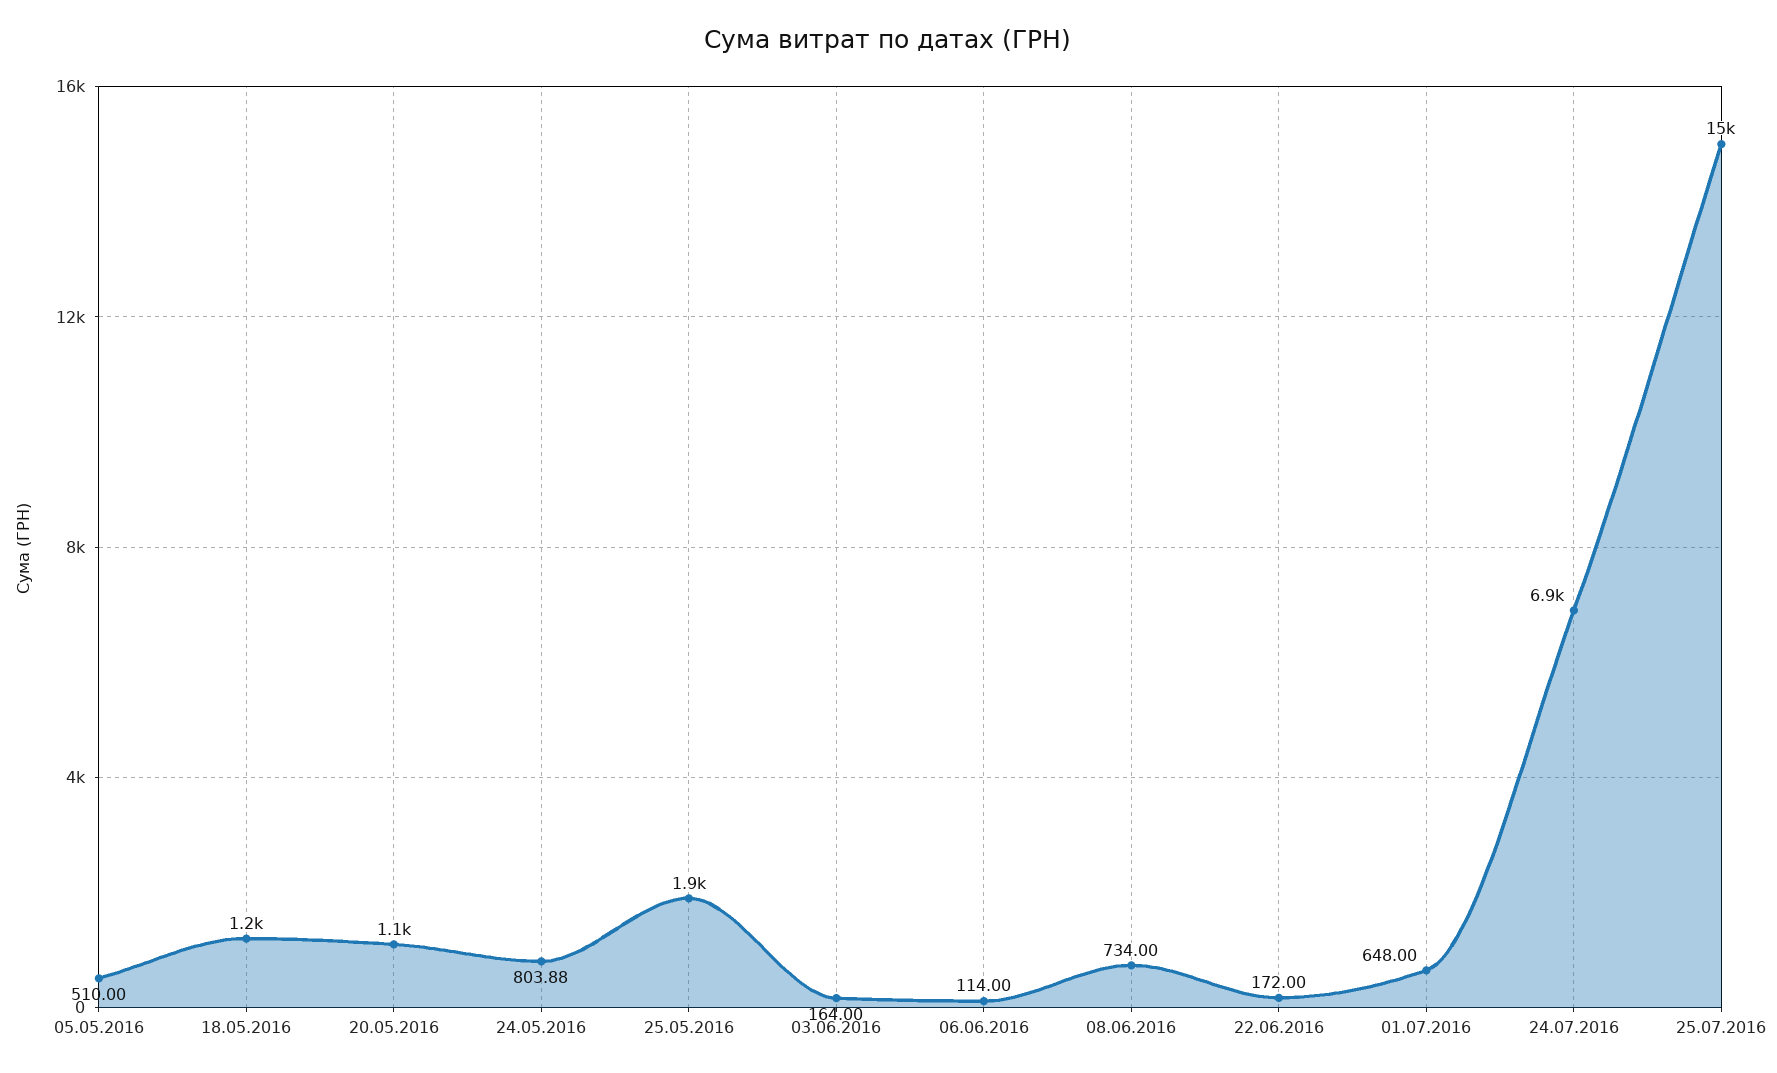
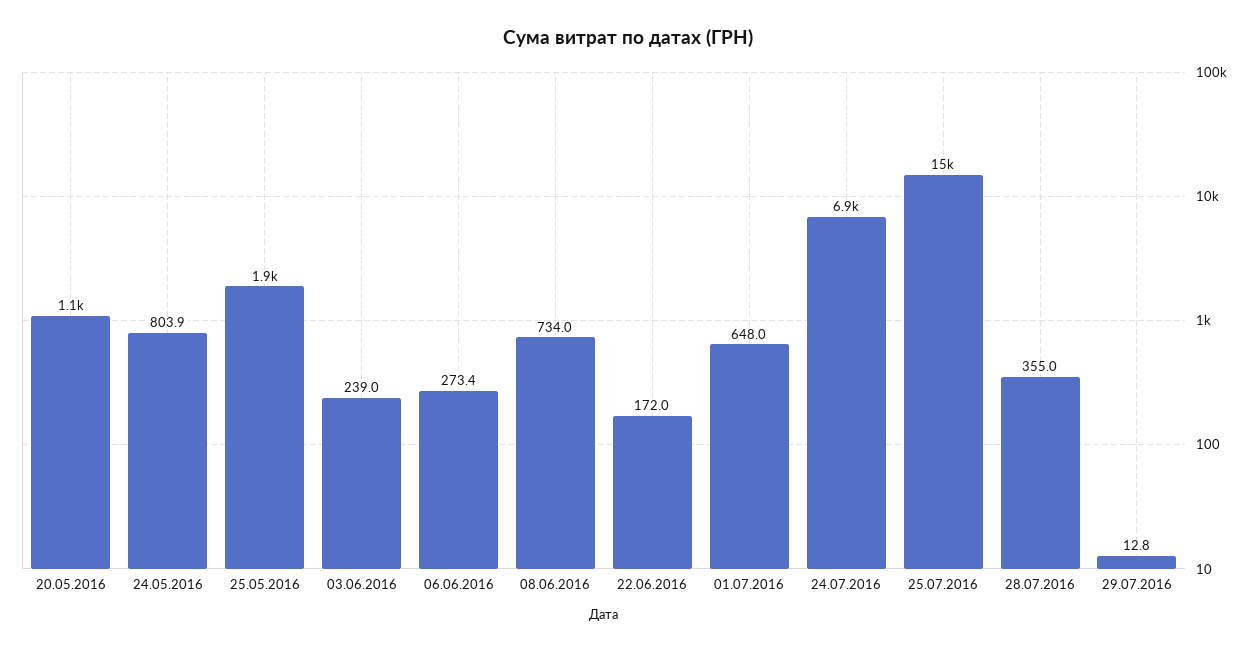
05.05.2016: 510 -> none
18.05.2016: 1200 -> none
03.06.2016: 164 -> 239
06.06.2016: 114 -> 273.4
28.07.2016: none -> 355
29.07.2016: none -> 12.8

